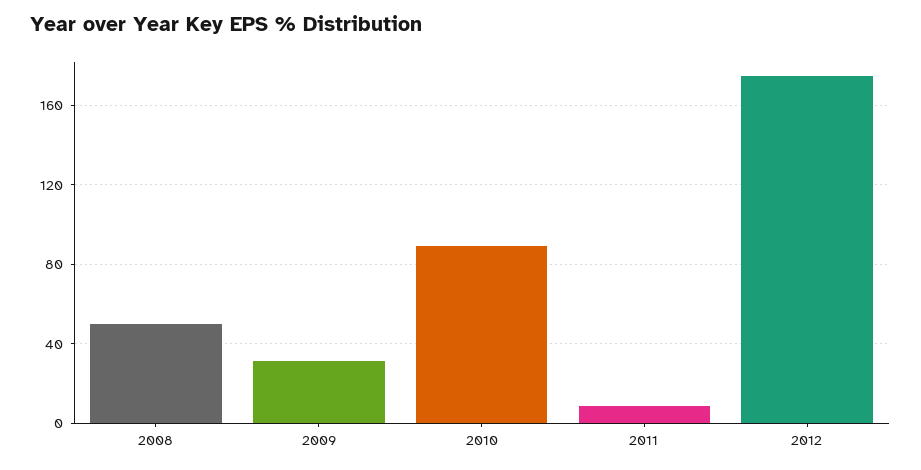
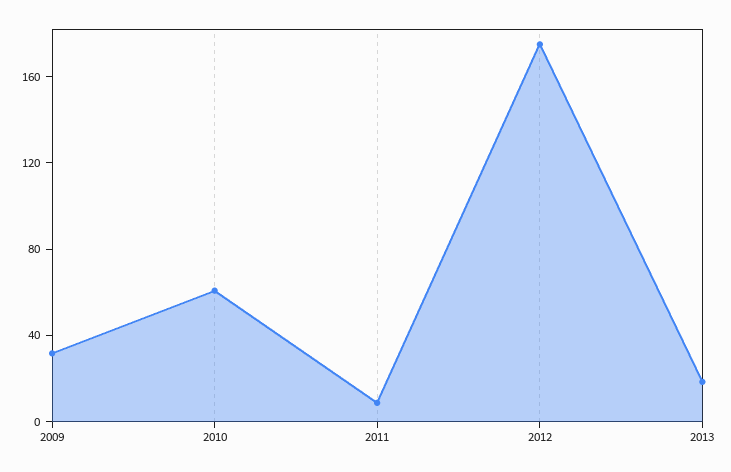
2008: 50 -> none
2010: 90 -> 60
2013: none -> 20

